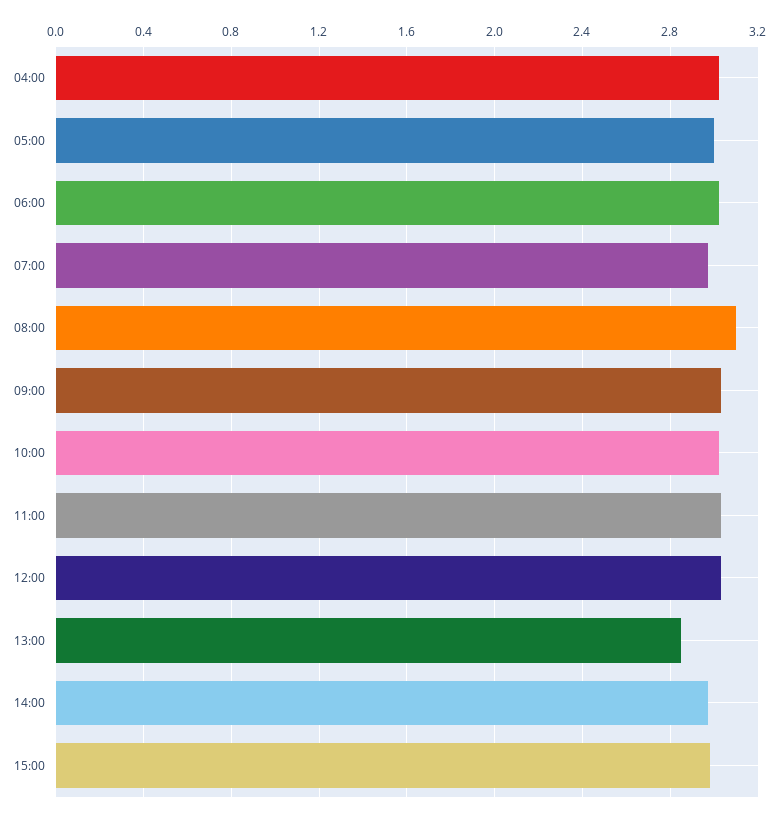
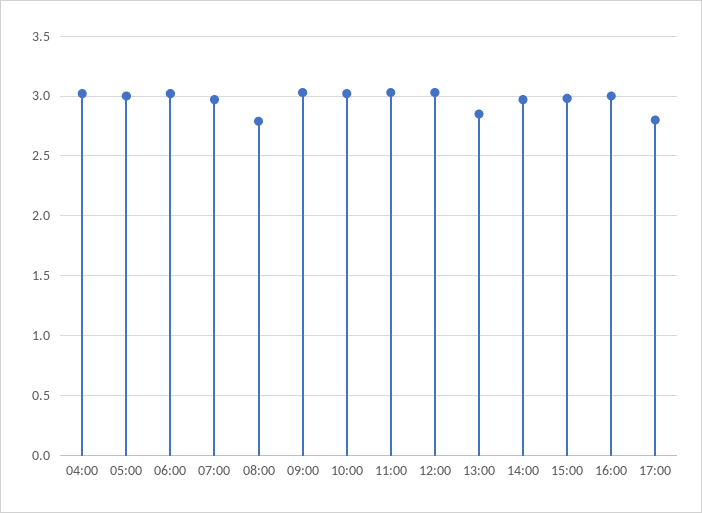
08:00: 3.1 -> 2.8
16:00: none -> 3
17:00: none -> 2.8

